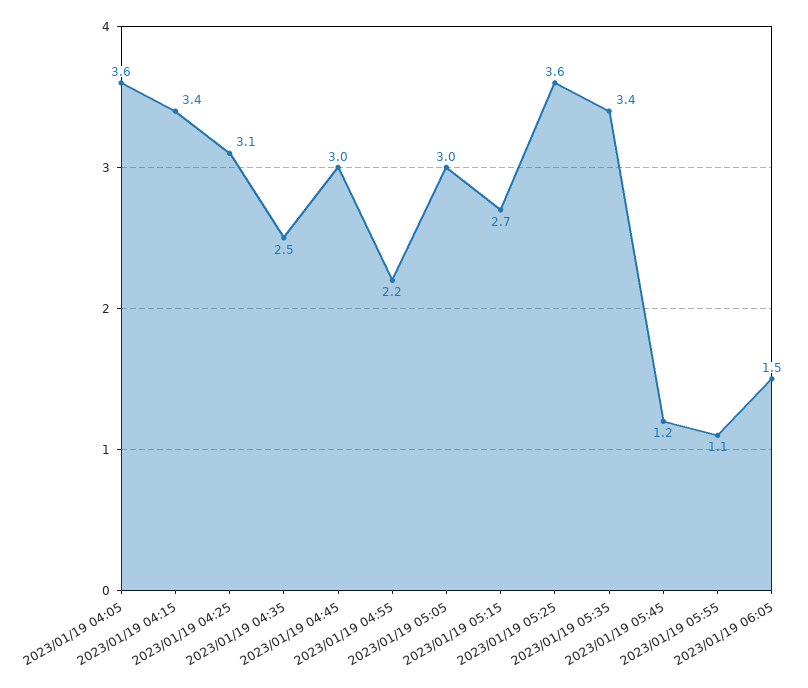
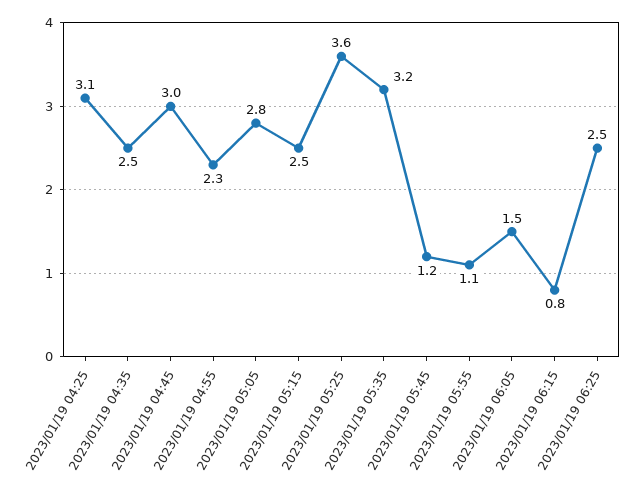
2023/01/19 04:05: 3.6 -> none
2023/01/19 04:15: 3.4 -> none
2023/01/19 04:55: 2.2 -> 2.3
2023/01/19 05:05: 3 -> 2.8
2023/01/19 05:15: 2.7 -> 2.5
2023/01/19 05:35: 3.4 -> 3.2
2023/01/19 06:15: none -> 0.8
2023/01/19 06:25: none -> 2.5

